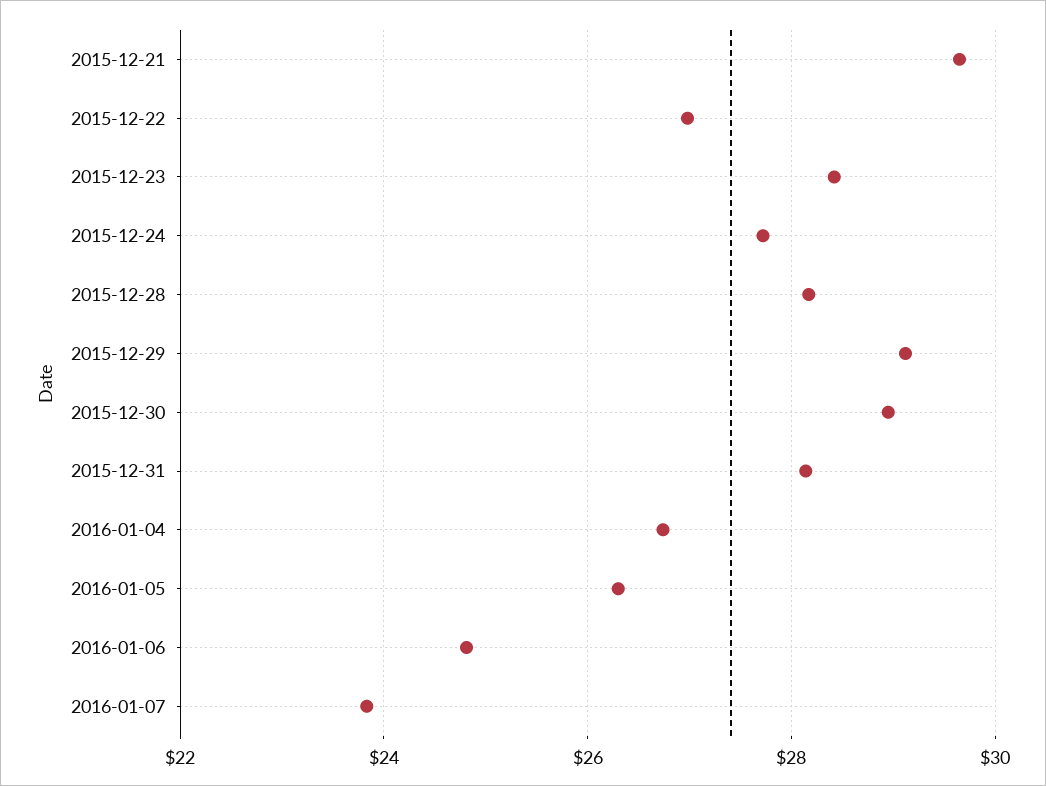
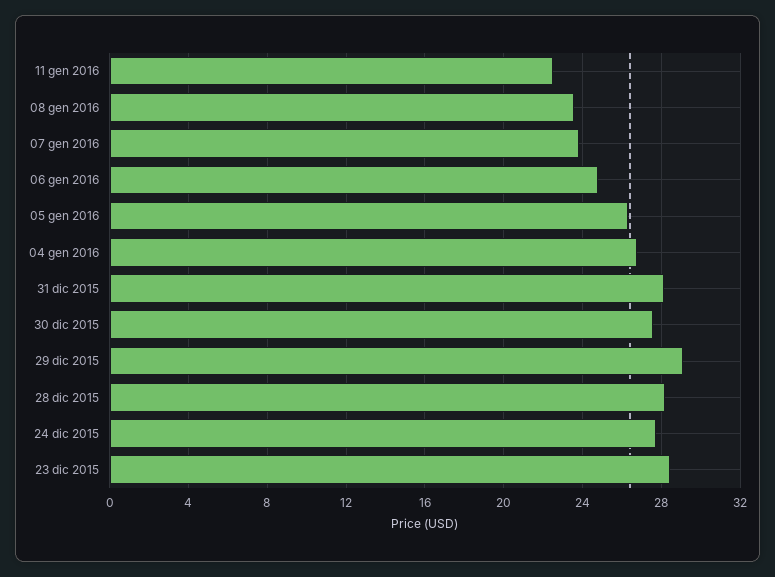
2015-12-21: 29.6 -> none
2015-12-22: 27 -> none
2015-12-30: 29 -> 27.5
11 gen 2016: none -> 22.5
08 gen 2016: none -> 23.5

